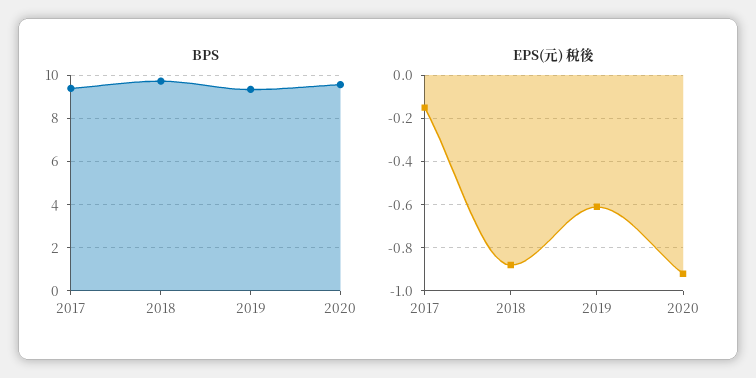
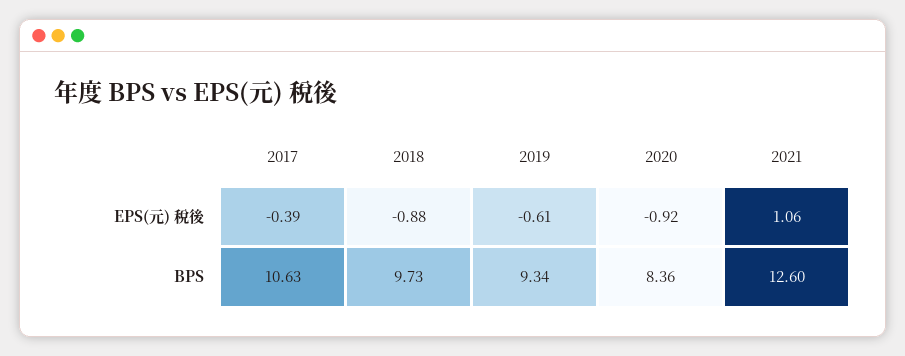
BPS, 2017: 9.5 -> 10.63
BPS, 2020: 9.5 -> 8.36
EPS(元) 稅後, 2017: -0.15 -> -0.39
EPS(元) 稅後, 2021: none -> 1.06
BPS, 2021: none -> 12.6

